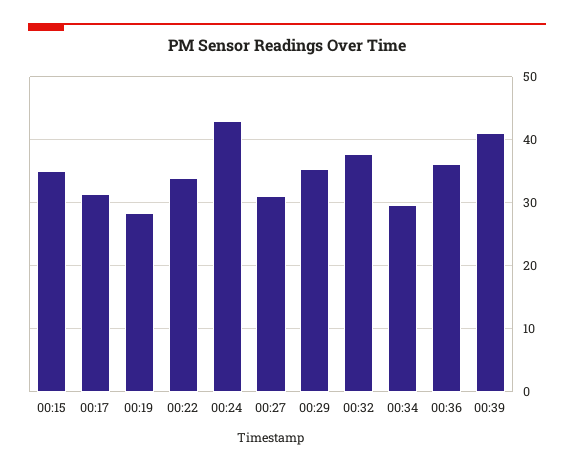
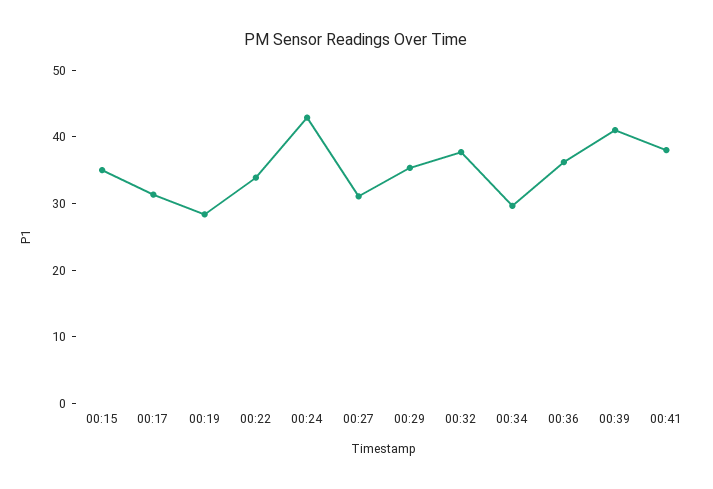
00:41: none -> 38

